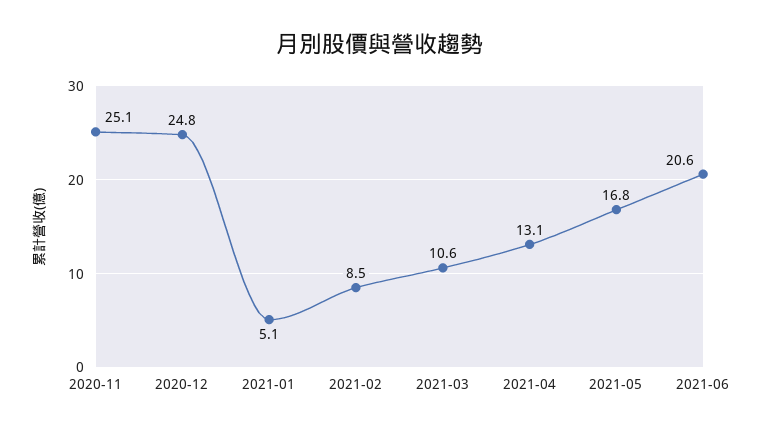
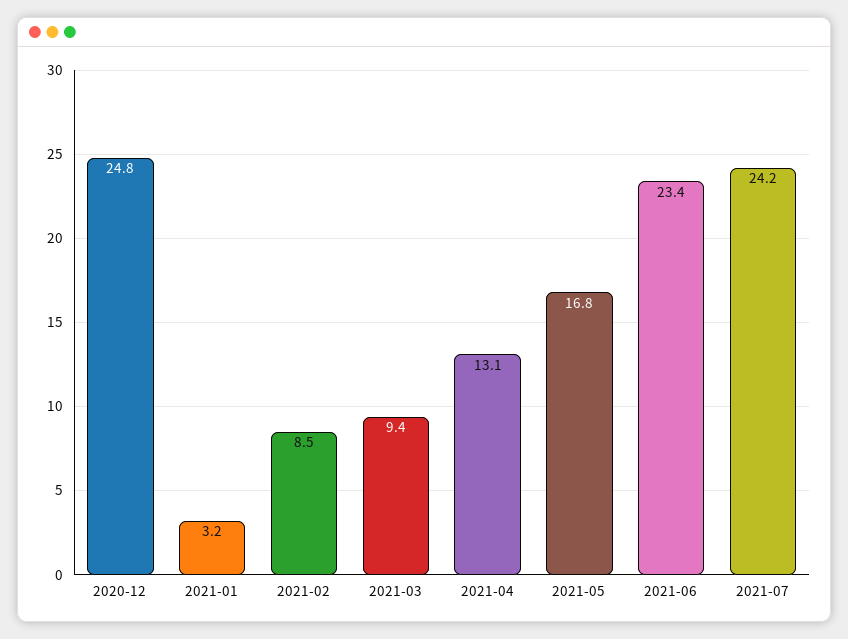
2020-11: 25.1 -> none
2021-01: 5.1 -> 3.2
2021-03: 10.6 -> 9.4
2021-06: 20.6 -> 23.4
2021-07: none -> 24.2

